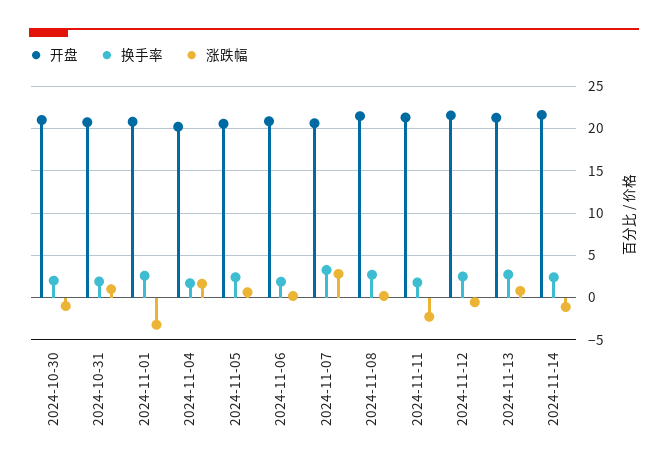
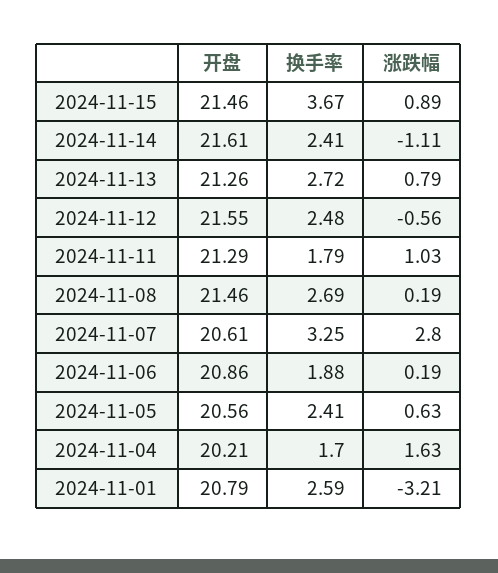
开盘, 2024-10-30: 21 -> none
换手率, 2024-10-30: 2 -> none
涨跌幅, 2024-10-30: -1 -> none
开盘, 2024-10-31: 21 -> none
换手率, 2024-10-31: 2 -> none
涨跌幅, 2024-10-31: 1 -> none
涨跌幅, 2024-11-11: -2 -> 1.03
开盘, 2024-11-15: none -> 21.46
换手率, 2024-11-15: none -> 3.67
涨跌幅, 2024-11-15: none -> 0.89

